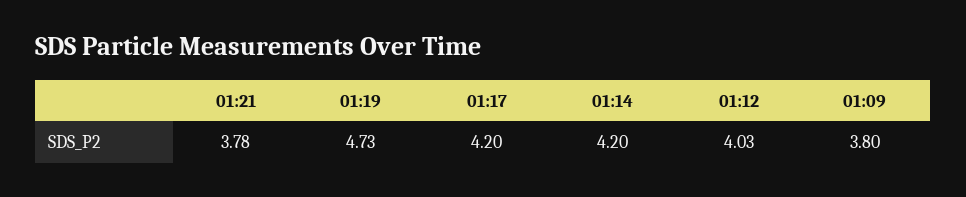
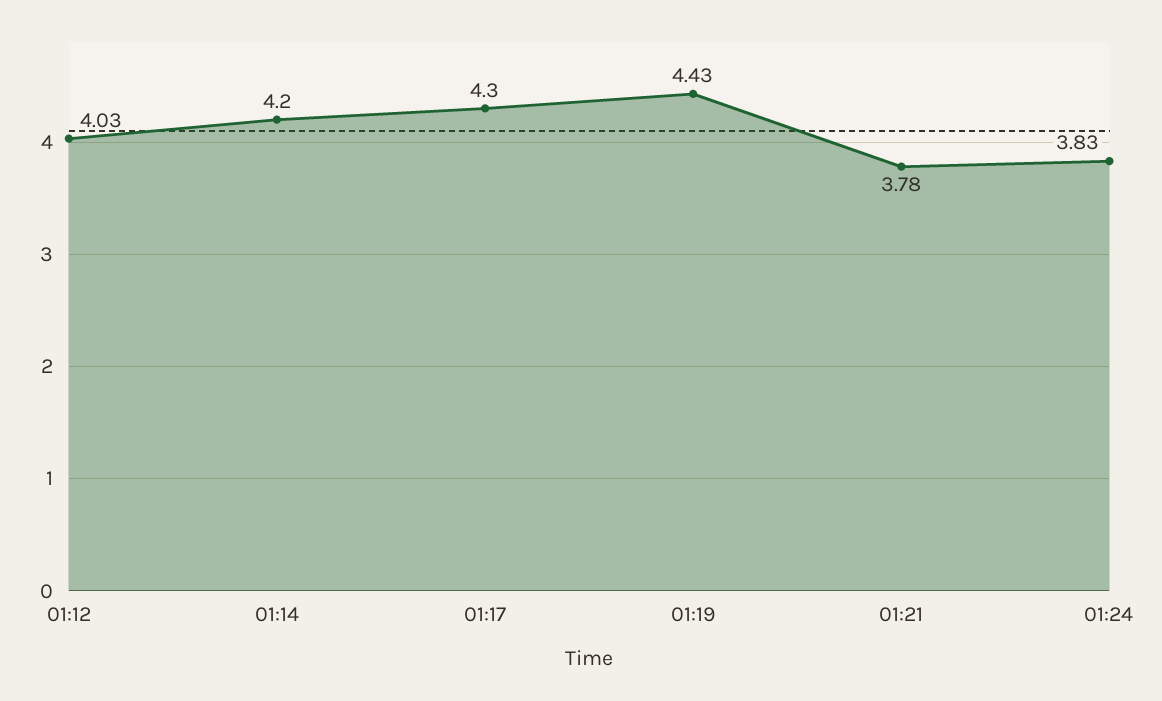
01:19: 4.73 -> 4.43
01:17: 4.2 -> 4.3
01:09: 3.8 -> none
01:24: none -> 3.83

